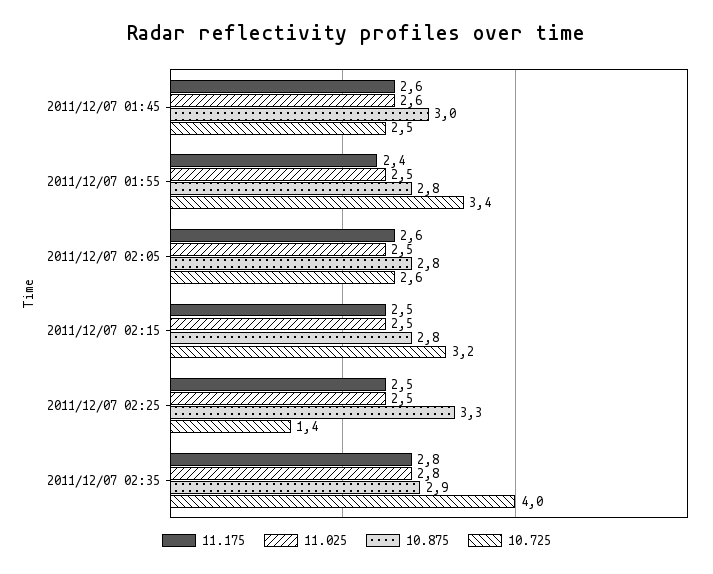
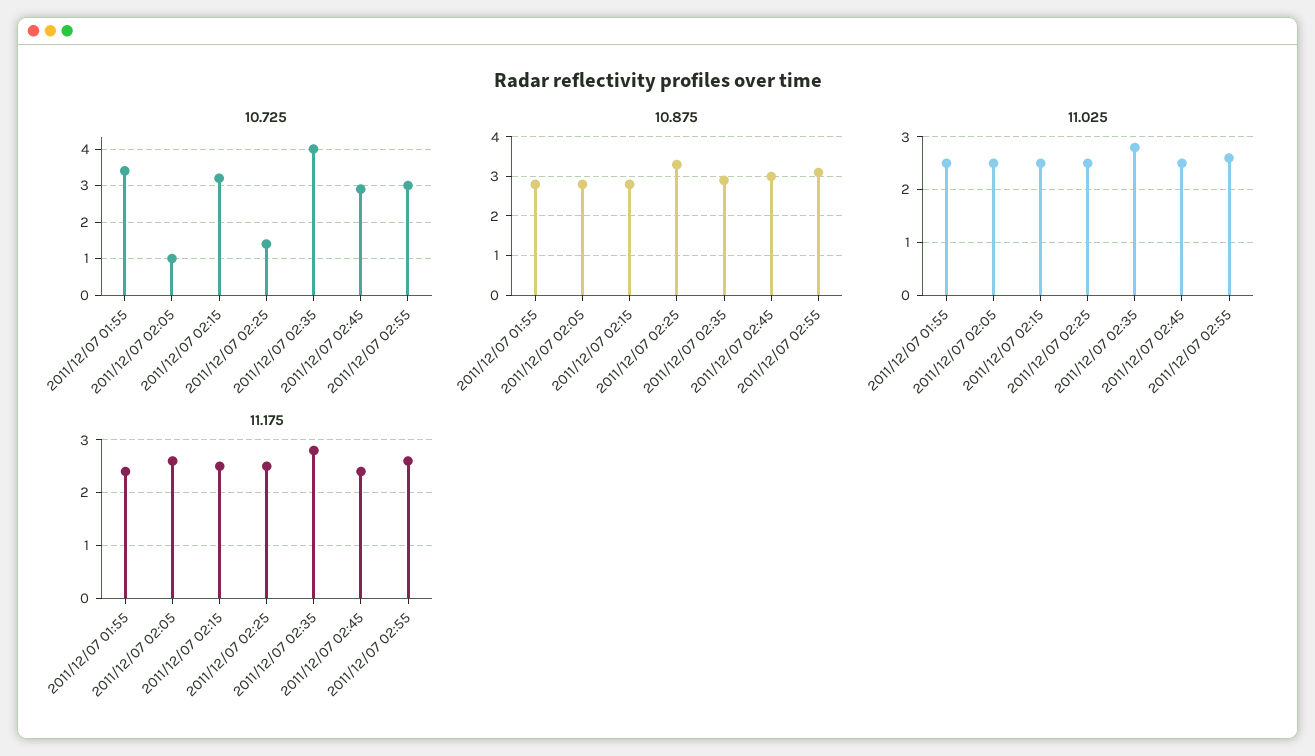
11.175, 2011/12/07 01:45: 2.6 -> none
11.025, 2011/12/07 01:45: 2.6 -> none
10.875, 2011/12/07 01:45: 3 -> none
10.725, 2011/12/07 01:45: 2.5 -> none
10.725, 2011/12/07 02:05: 2.6 -> 1
10.725, 2011/12/07 02:45: none -> 3
10.725, 2011/12/07 02:55: none -> 3
10.875, 2011/12/07 02:45: none -> 3
10.875, 2011/12/07 02:55: none -> 3
11.025, 2011/12/07 02:45: none -> 2.5
11.025, 2011/12/07 02:55: none -> 2.5
11.175, 2011/12/07 02:45: none -> 2.5
11.175, 2011/12/07 02:55: none -> 2.5

